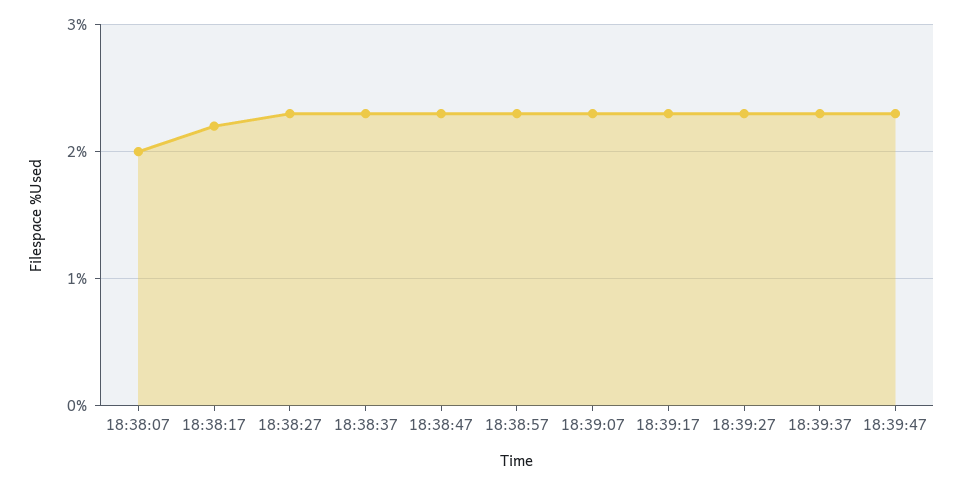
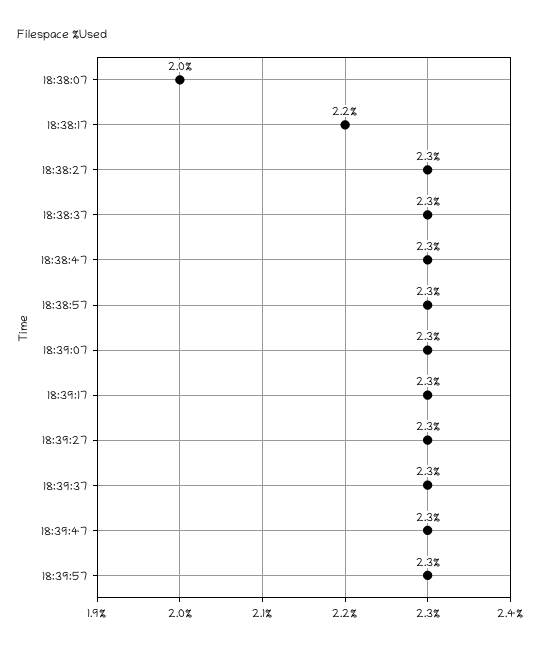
18:39:57: none -> 2.3

